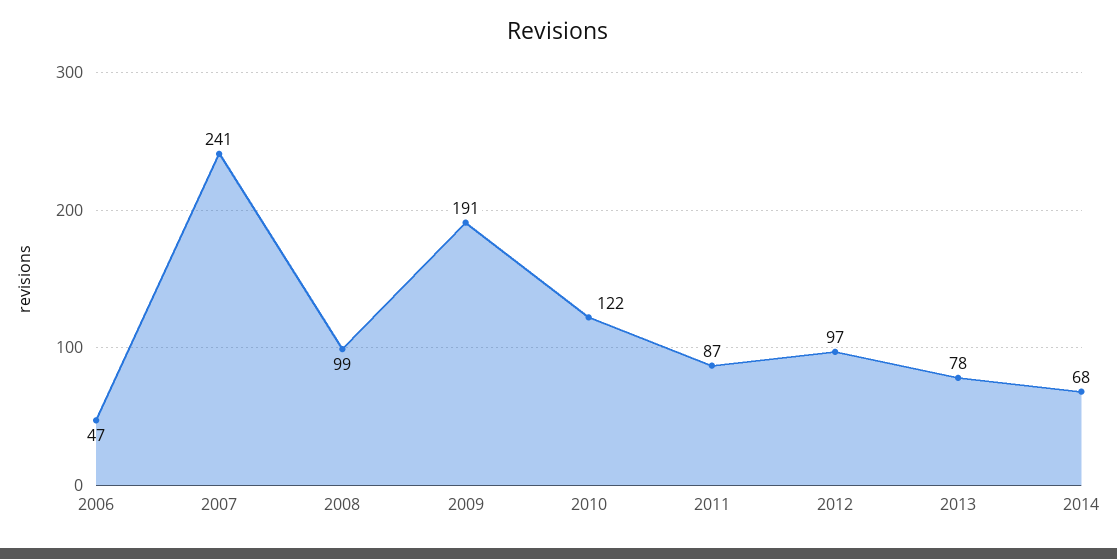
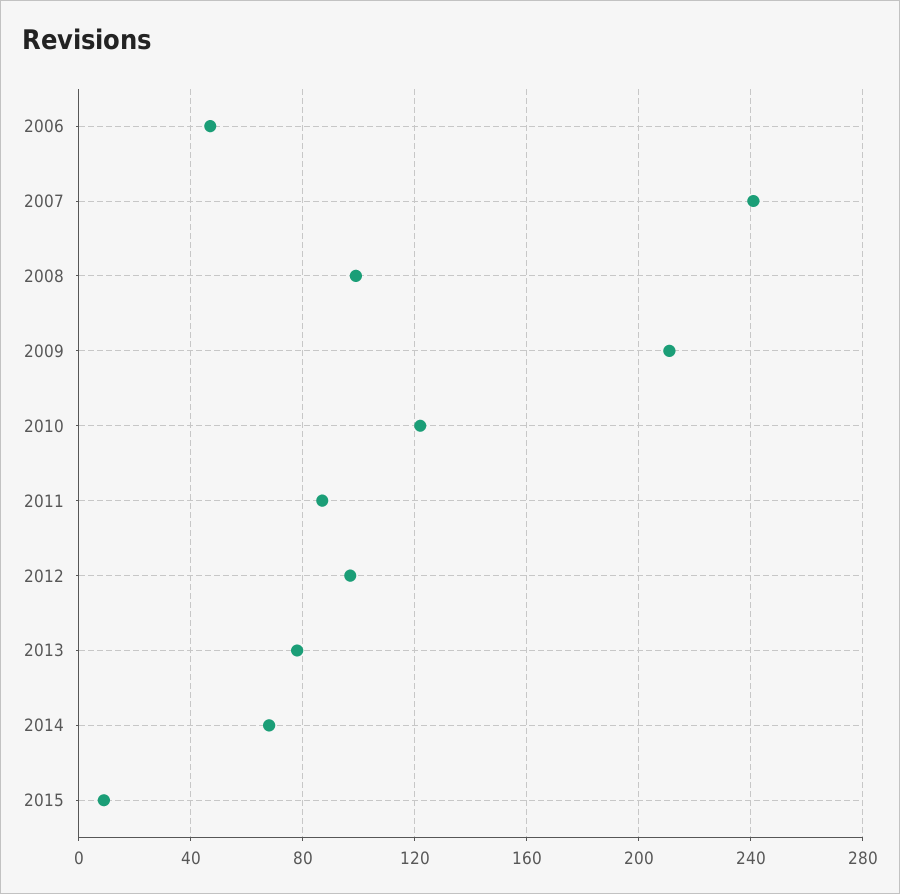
2009: 191 -> 210
2015: none -> 10

